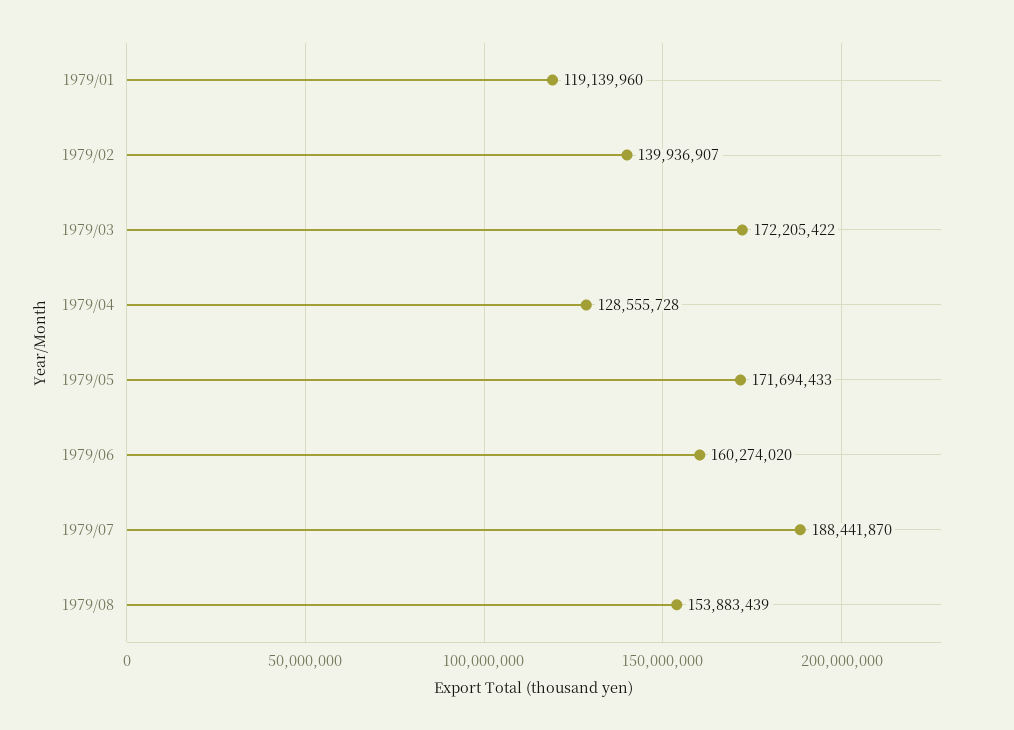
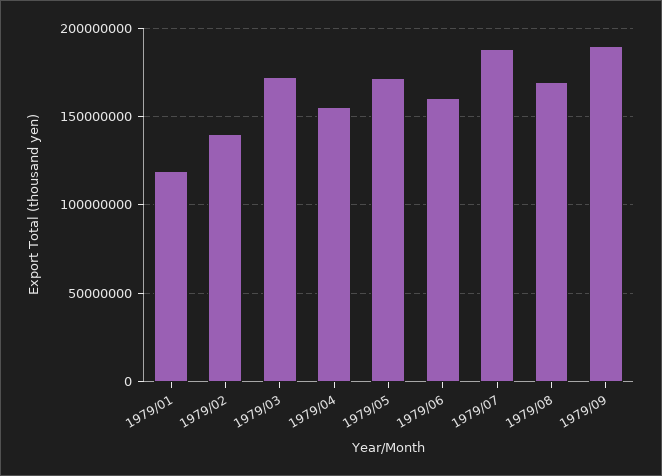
1979/04: 128555728 -> 155000000
1979/08: 153883439 -> 170000000
1979/09: none -> 190000000

